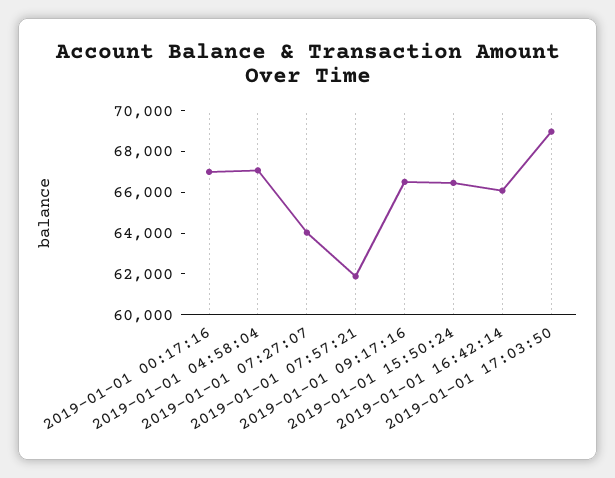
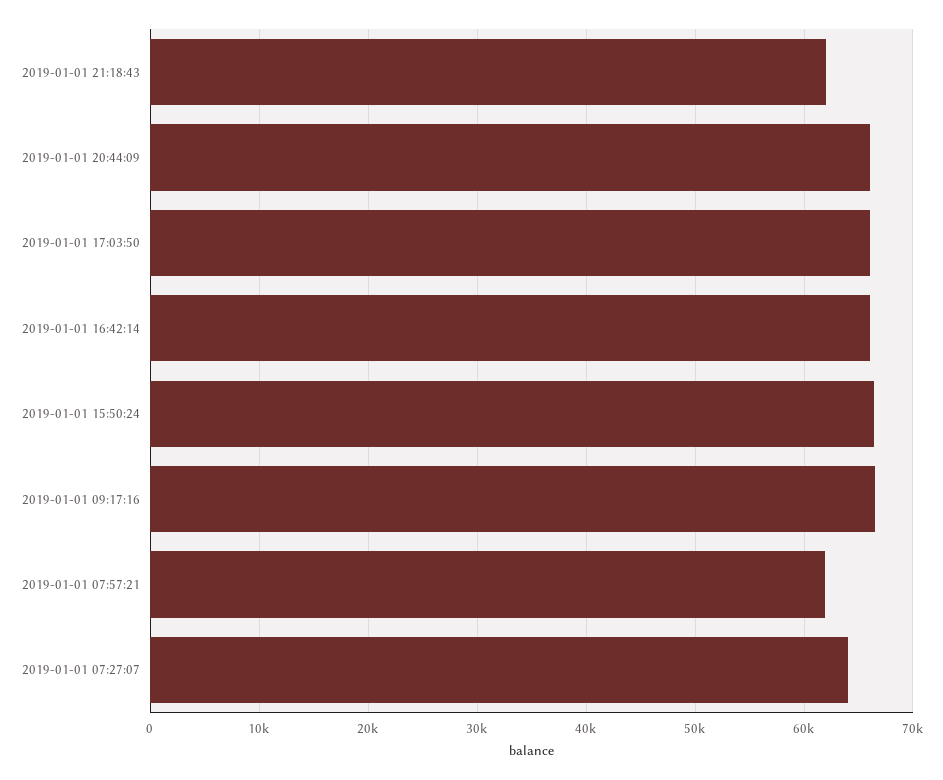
2019-01-01 00:17:16: 67000 -> none
2019-01-01 04:58:04: 67000 -> none
2019-01-01 17:03:50: 69000 -> 66000
2019-01-01 21:18:43: none -> 62000
2019-01-01 20:44:09: none -> 66000

